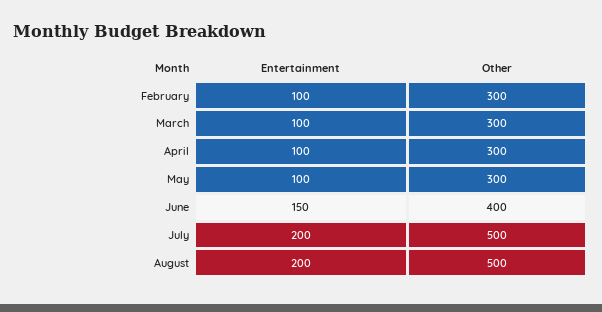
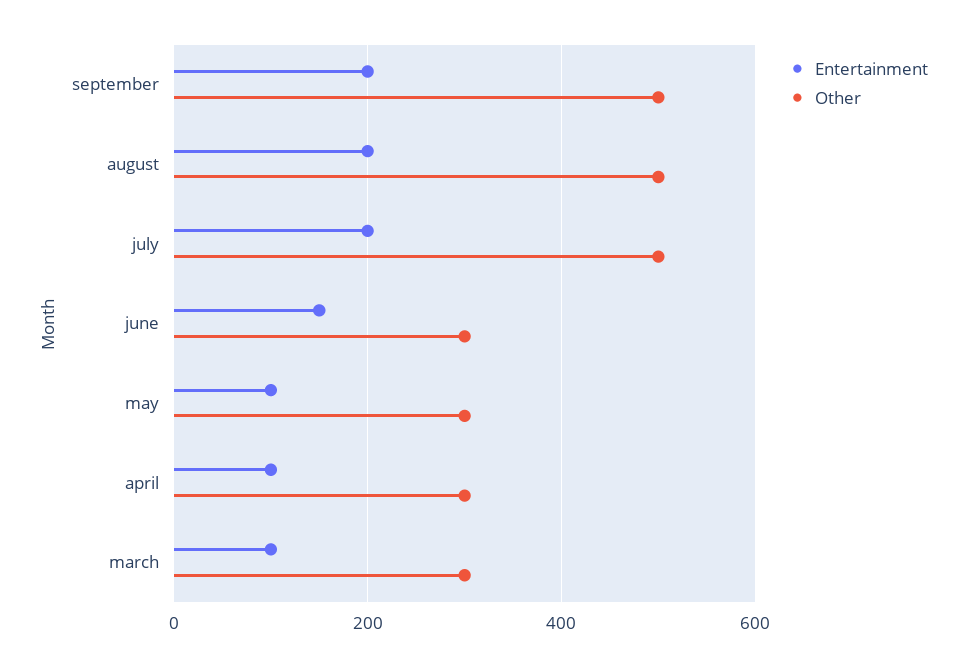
Entertainment, February: 100 -> none
Other, February: 300 -> none
Other, June: 400 -> 300
Entertainment, september: none -> 200
Other, september: none -> 500

